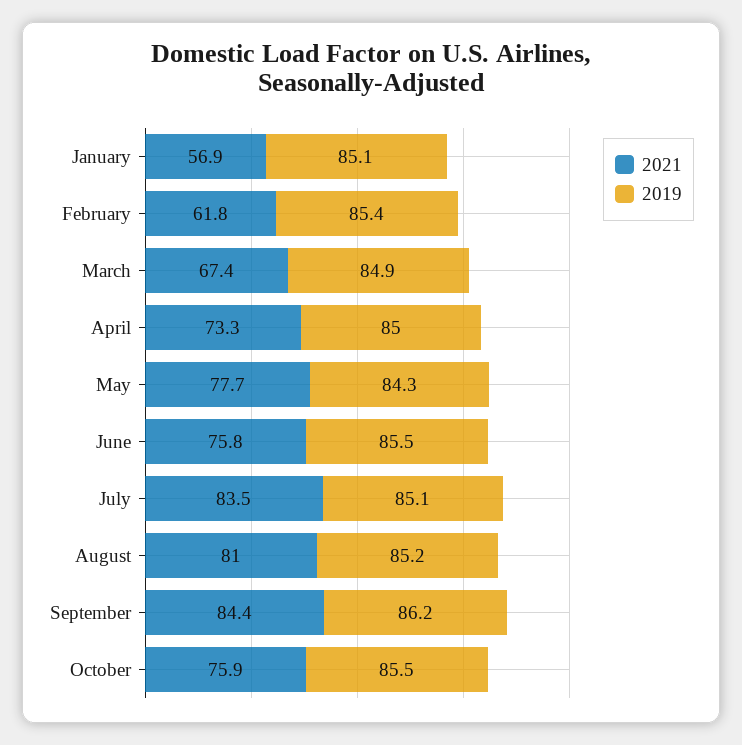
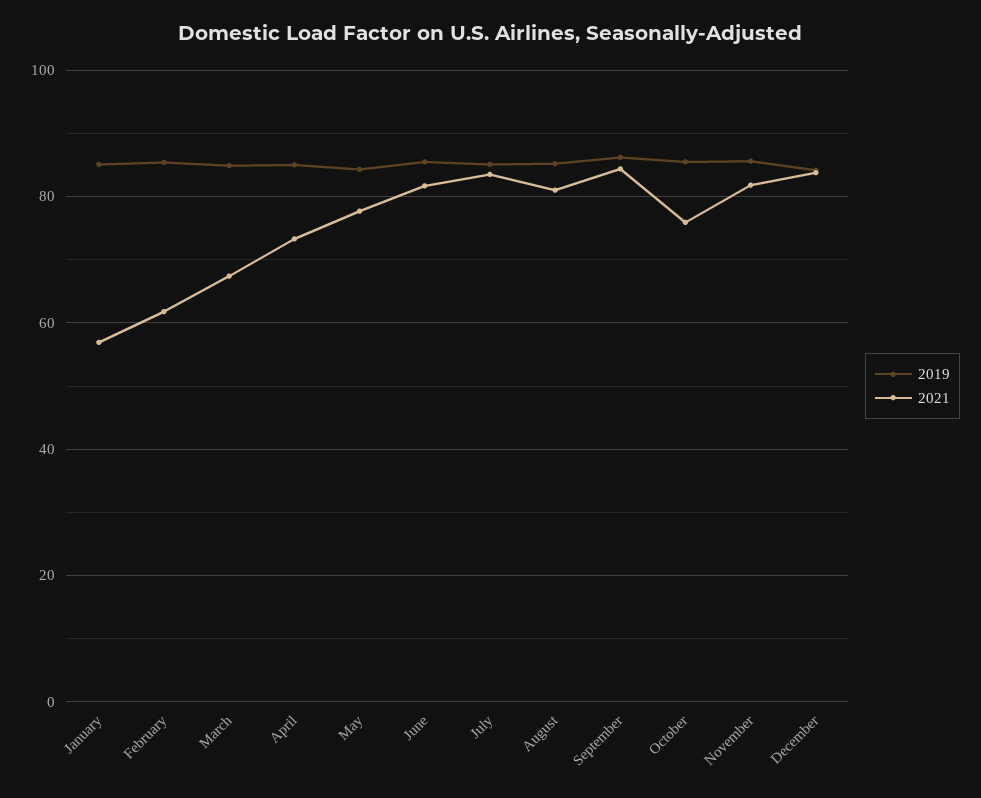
2021, June: 75.8 -> 82
2019, November: none -> 86
2021, November: none -> 82
2019, December: none -> 84
2021, December: none -> 84

